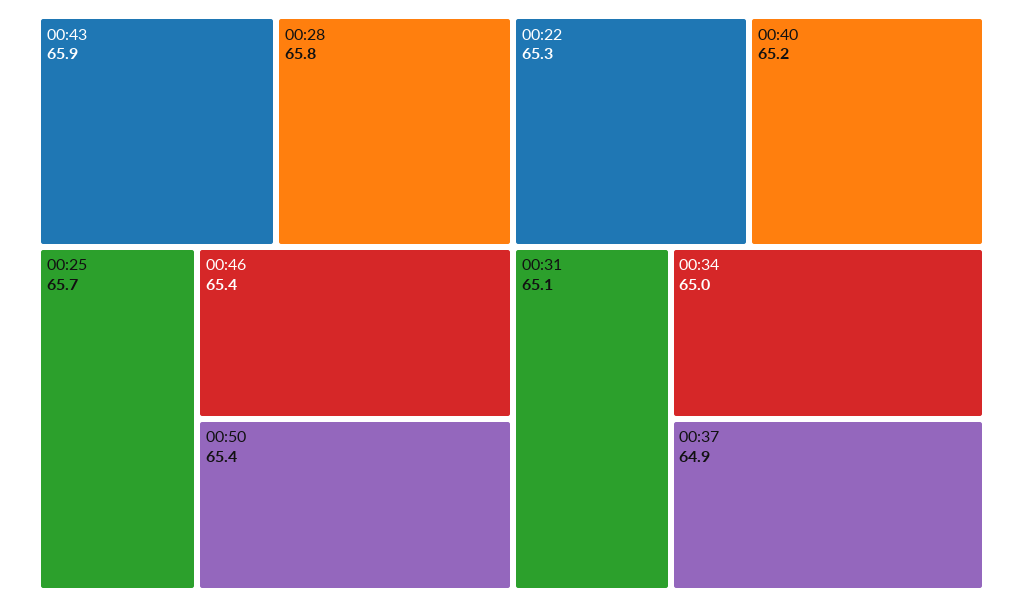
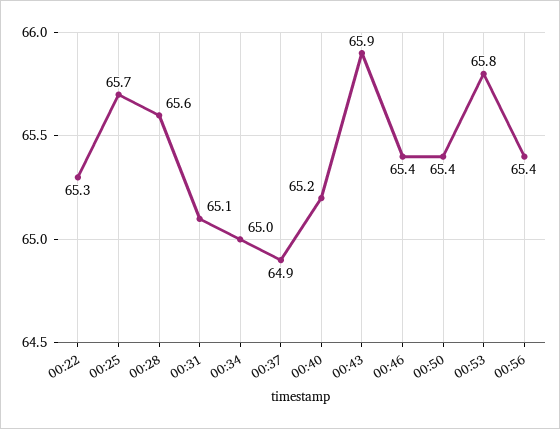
00:28: 65.8 -> 65.6
00:53: none -> 65.8
00:56: none -> 65.4

